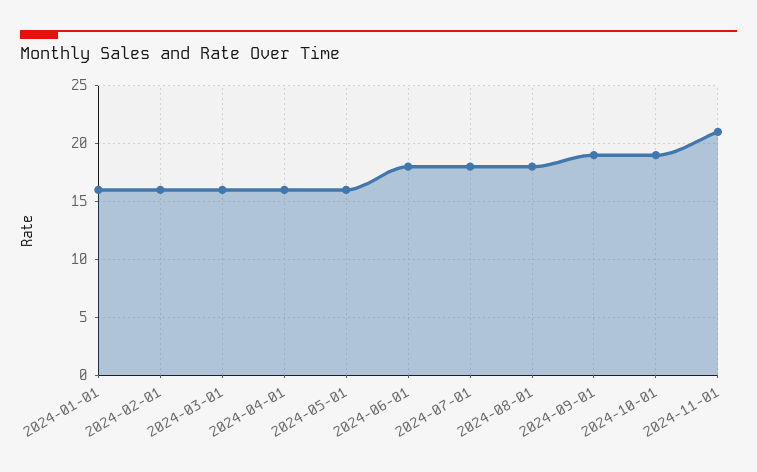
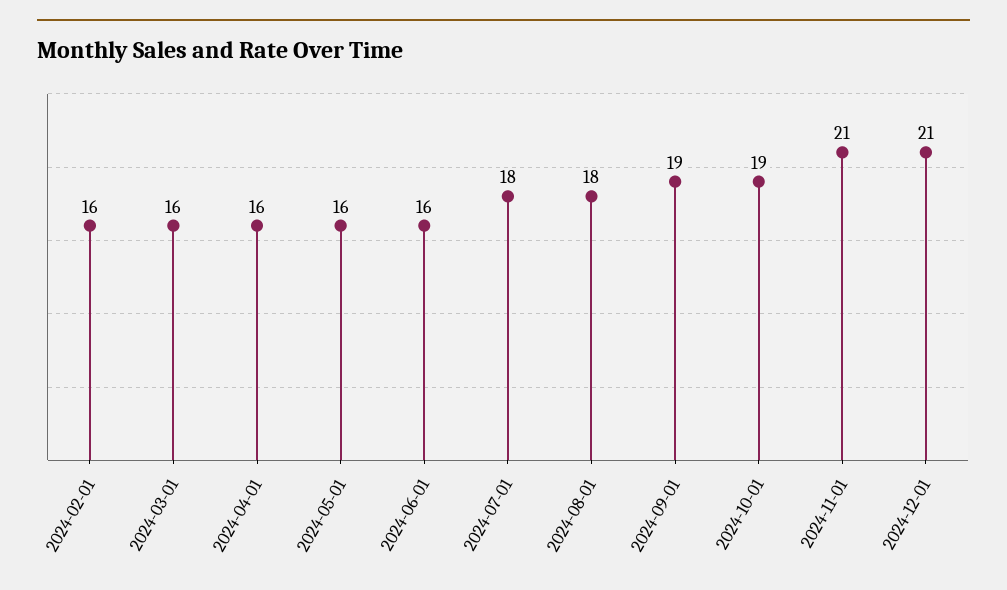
2024-01-01: 16 -> none
2024-06-01: 18 -> 16
2024-12-01: none -> 21

